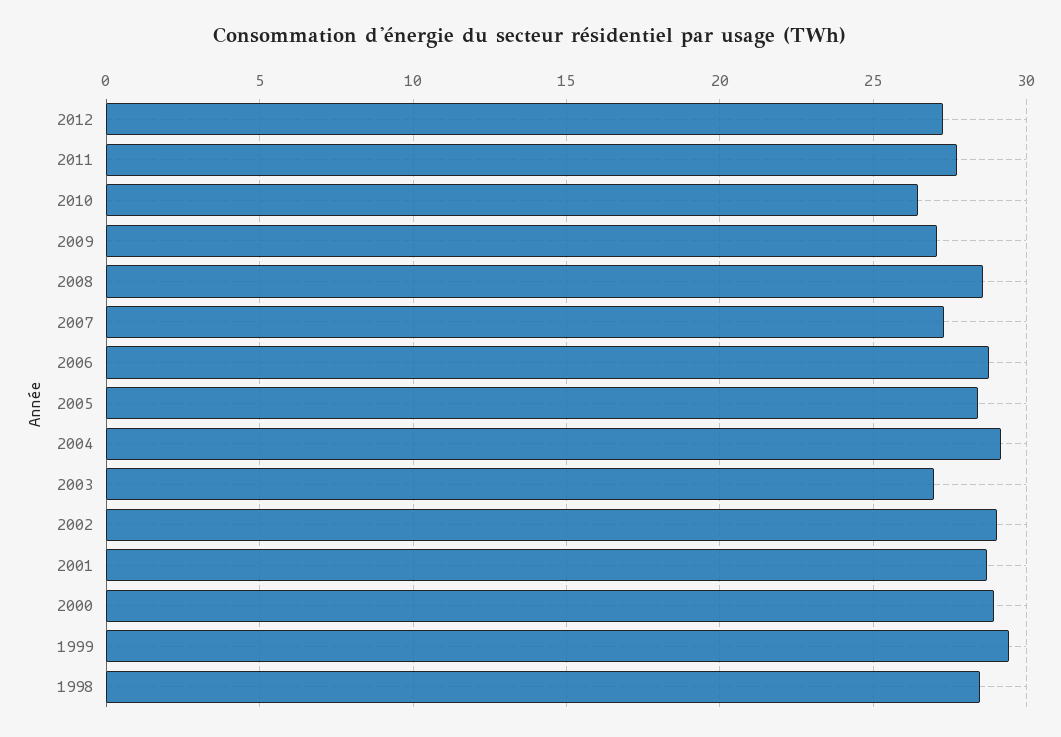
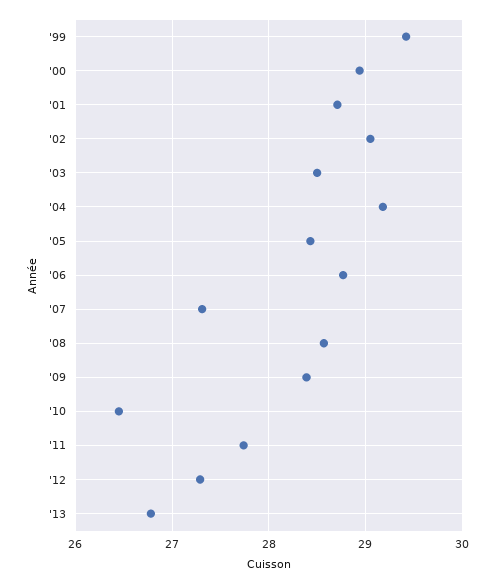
2009: 27 -> 28.4
2003: 27 -> 28.5
1998: 28.5 -> none
'13: none -> 26.8

